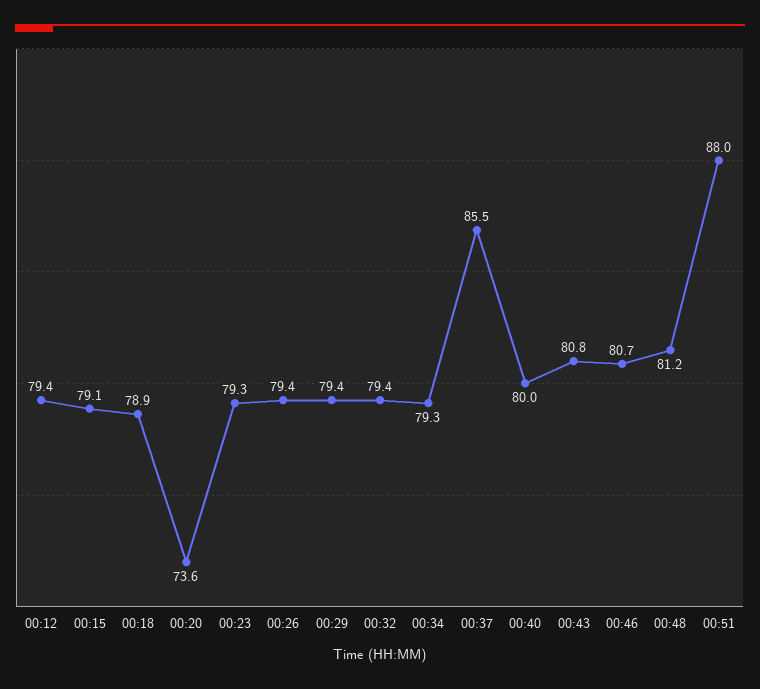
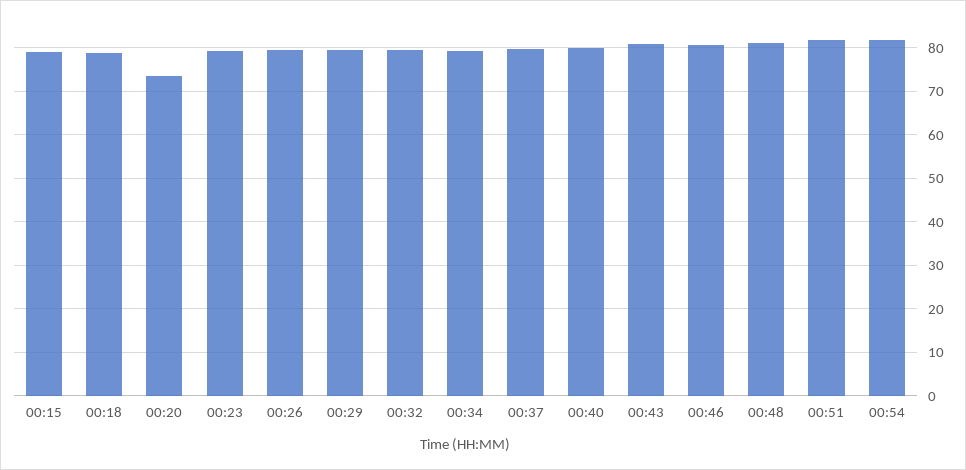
00:12: 79.4 -> none
00:37: 85.5 -> 80
00:51: 88 -> 82
00:54: none -> 82

